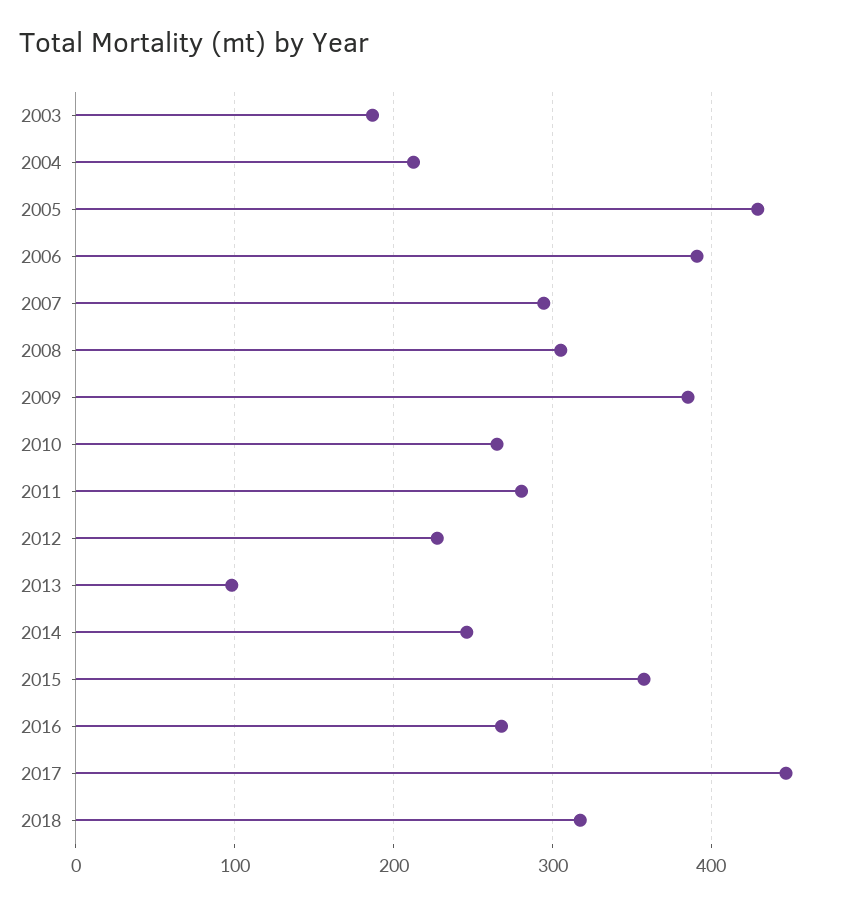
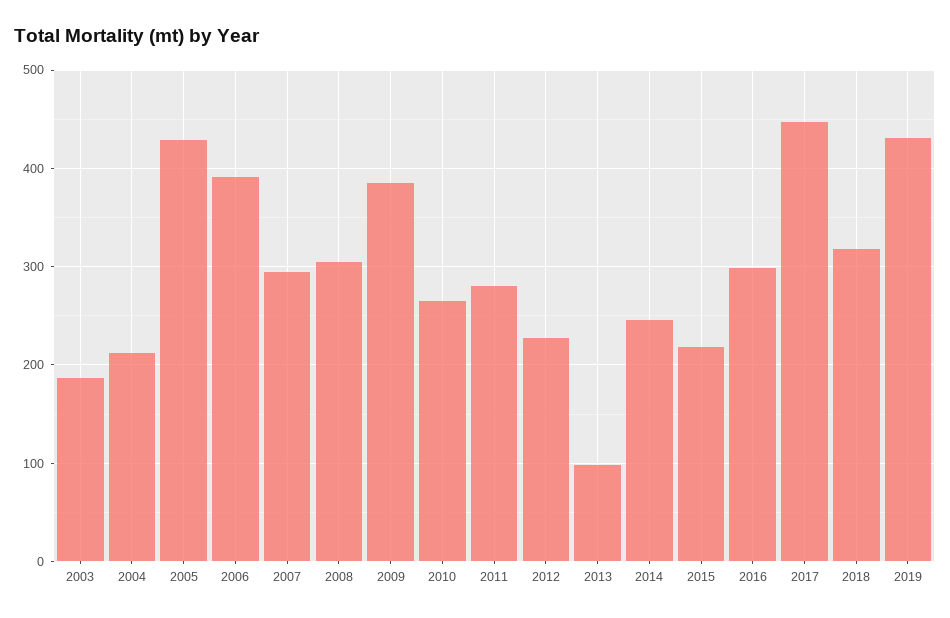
2015: 360 -> 220
2016: 270 -> 300
2019: none -> 430

